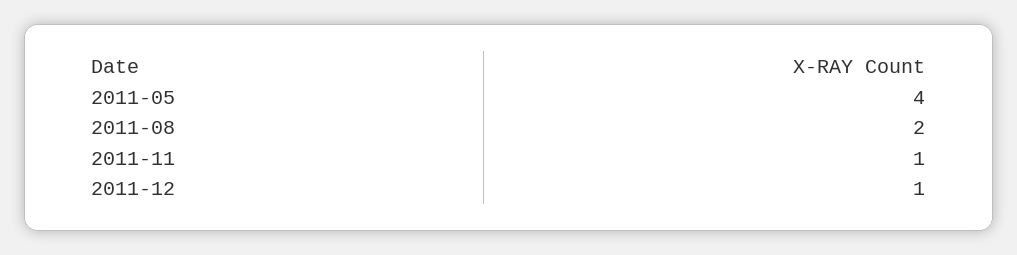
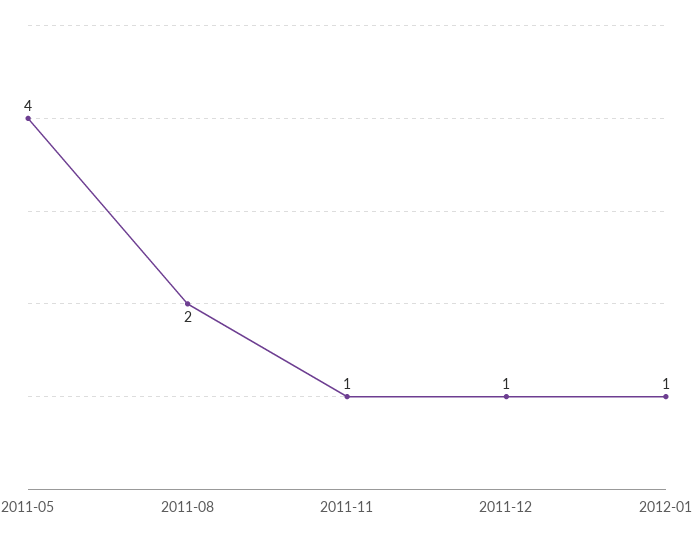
2012-01: none -> 1

